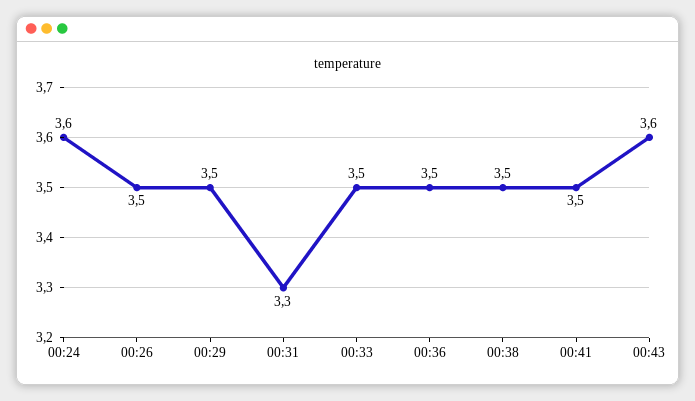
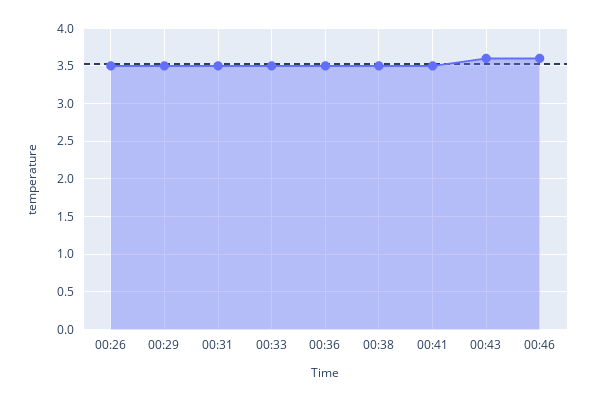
00:24: 3.6 -> none
00:31: 3.3 -> 3.5
00:46: none -> 3.6

